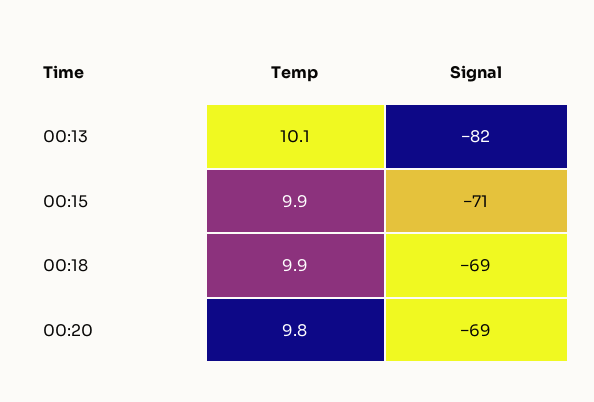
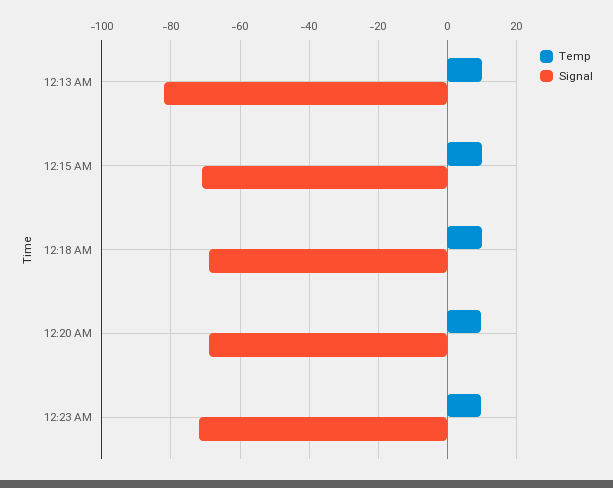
Temp, 12:23 AM: none -> 10
Signal, 12:23 AM: none -> -72

